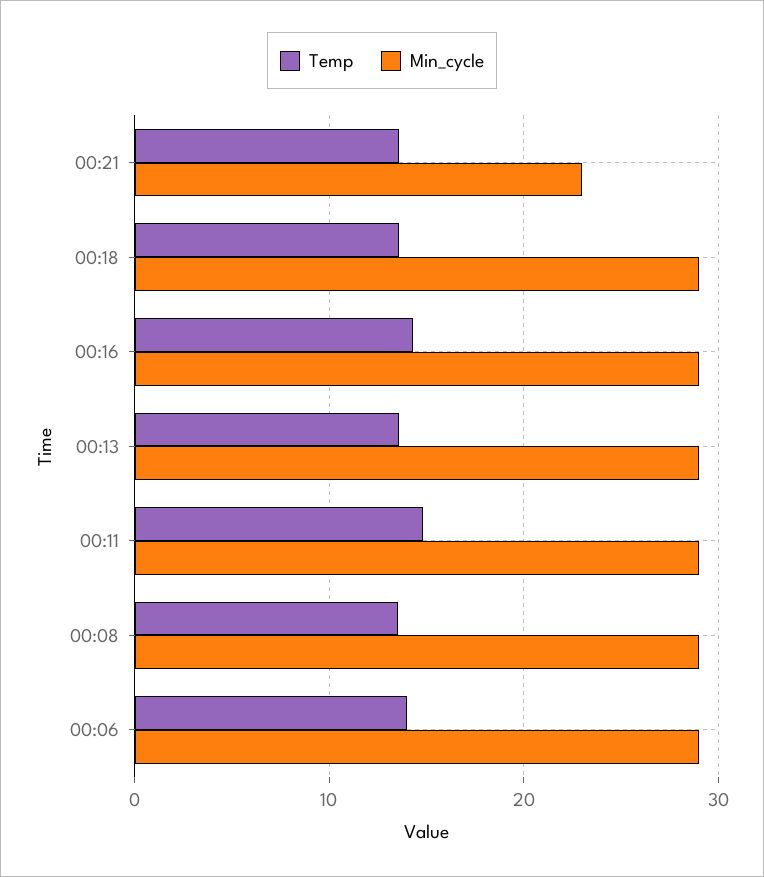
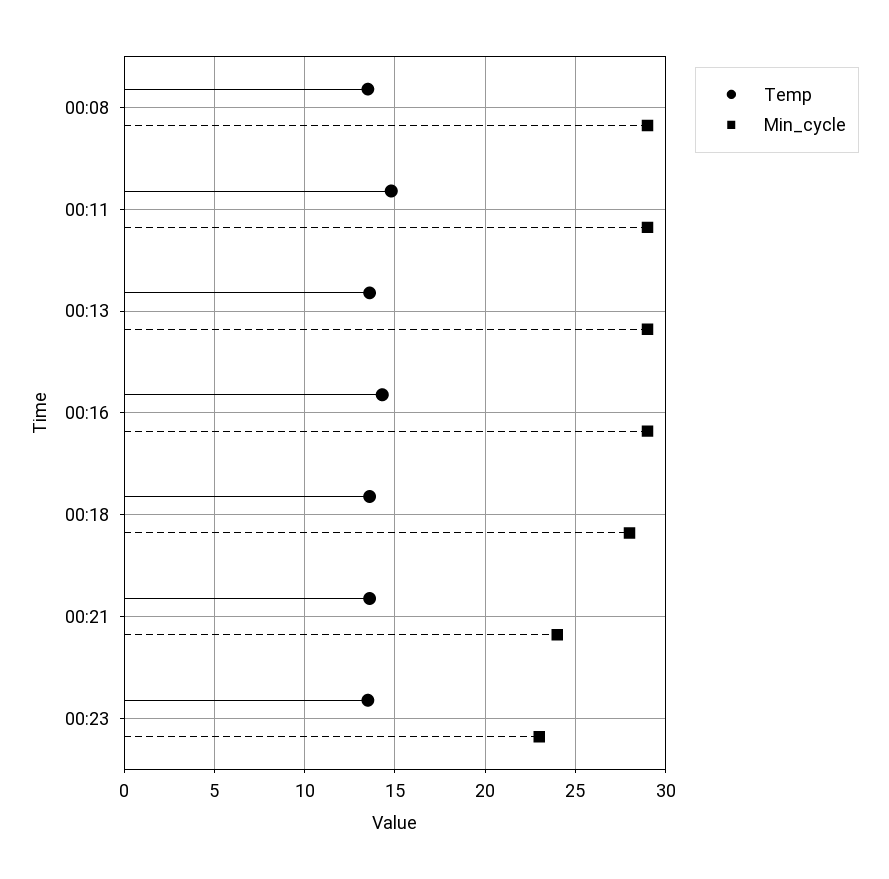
Min_cycle, 00:21: 23 -> 24
Min_cycle, 00:18: 29 -> 28
Temp, 00:06: 14 -> none
Min_cycle, 00:06: 29 -> none
Temp, 00:23: none -> 13.5
Min_cycle, 00:23: none -> 23

